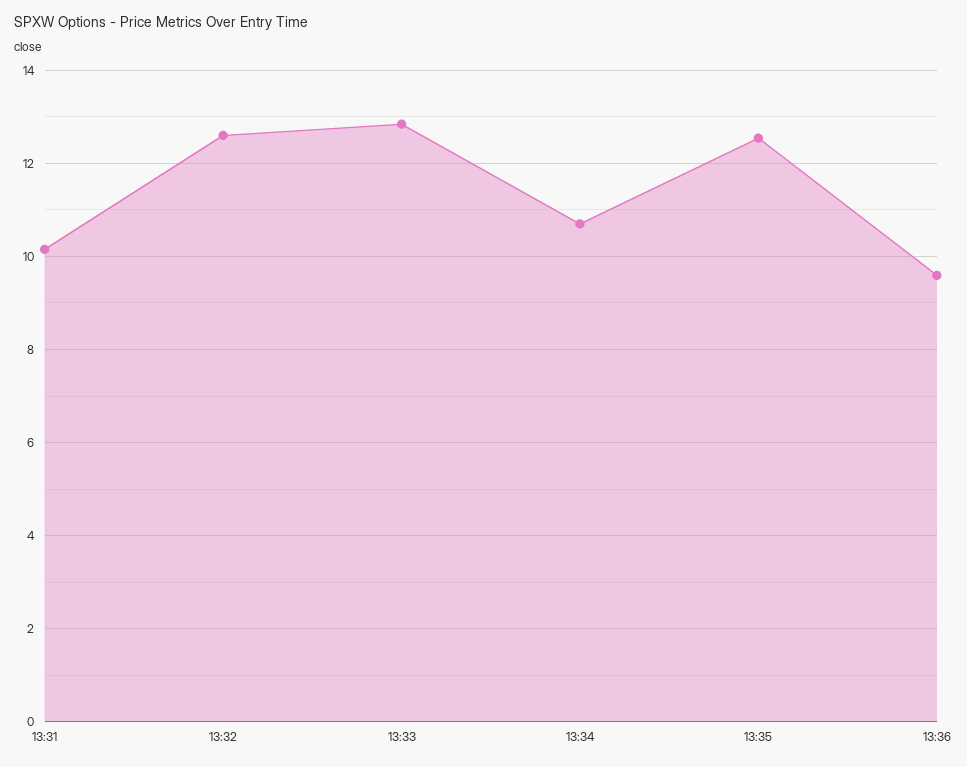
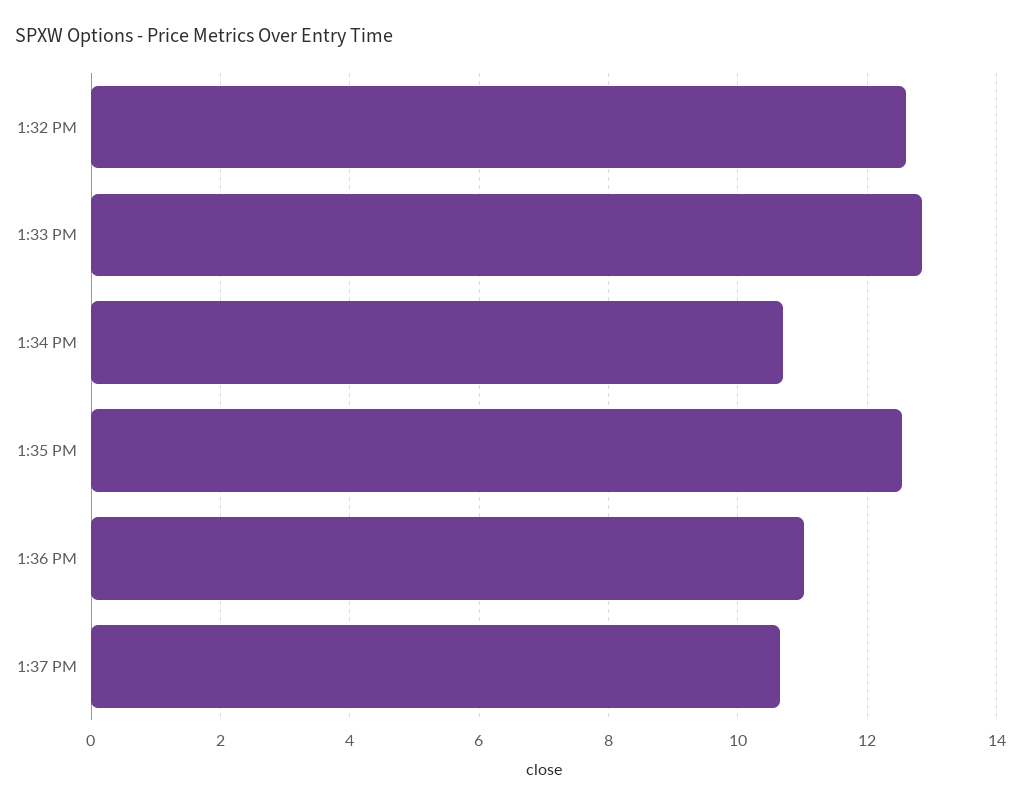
13:31: 10.2 -> none
13:36: 9.6 -> 11
1:37 PM: none -> 10.6

